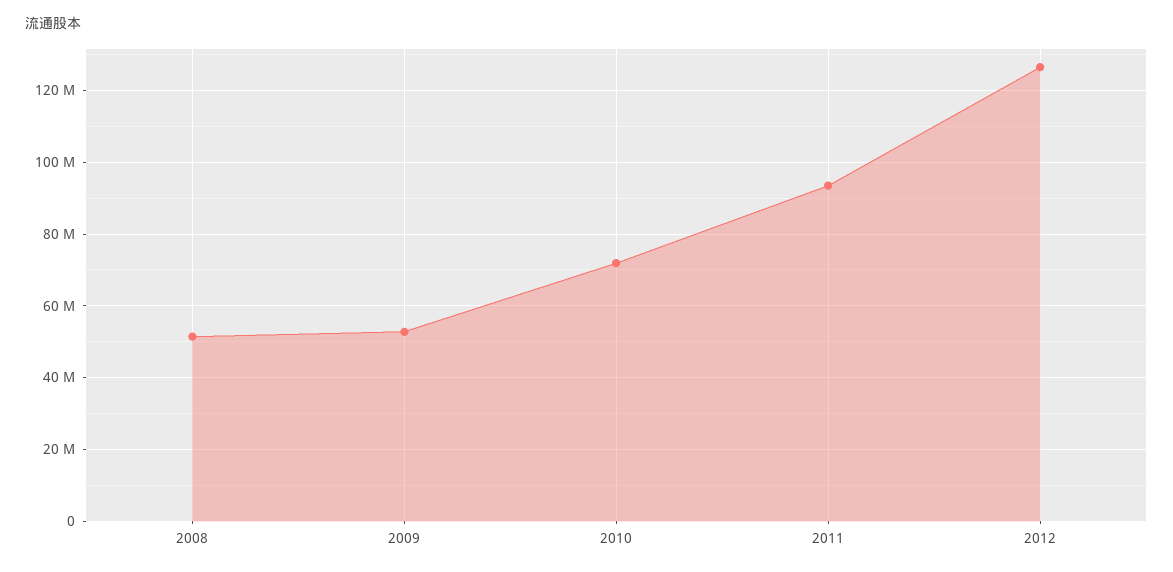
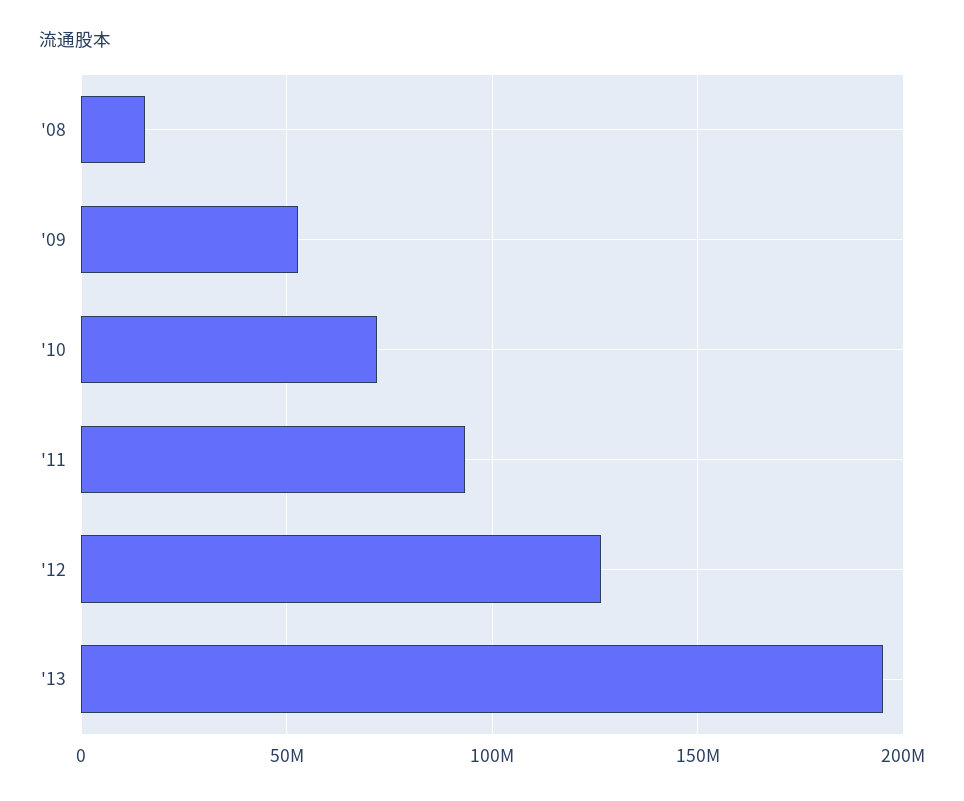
2008: 52000000 -> 15000000
'13: none -> 195000000

